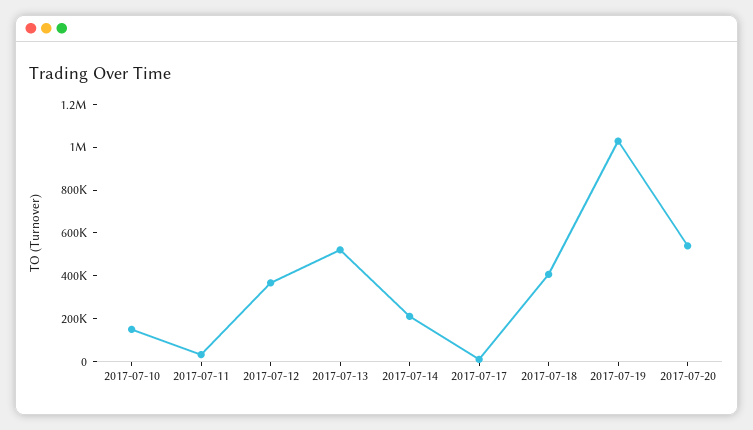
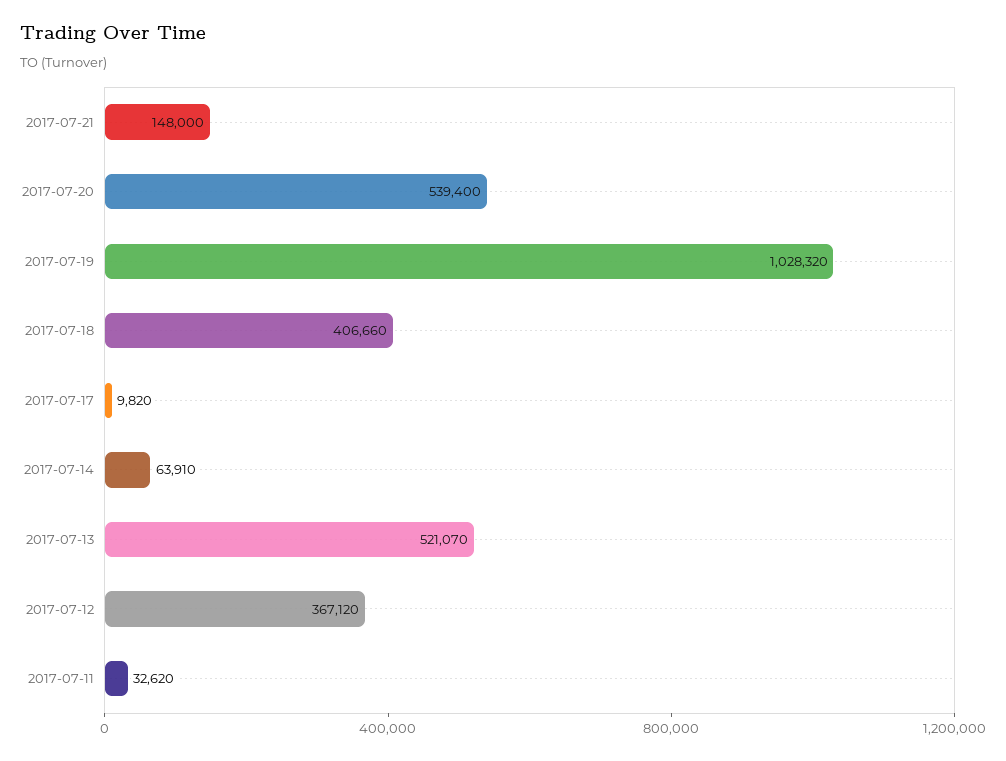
2017-07-10: 150000 -> none
2017-07-14: 200000 -> 63910
2017-07-21: none -> 148000

